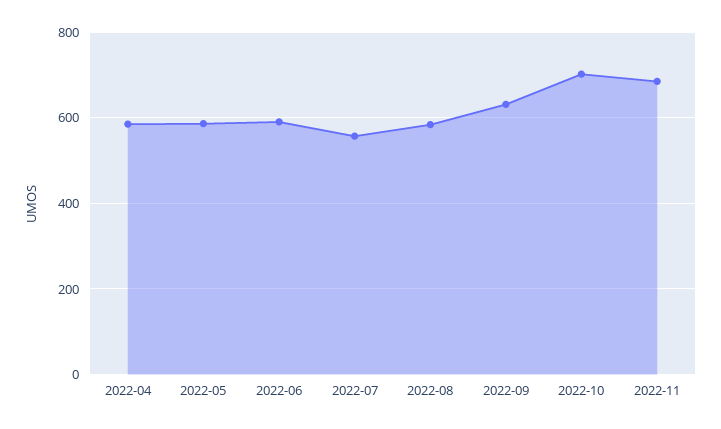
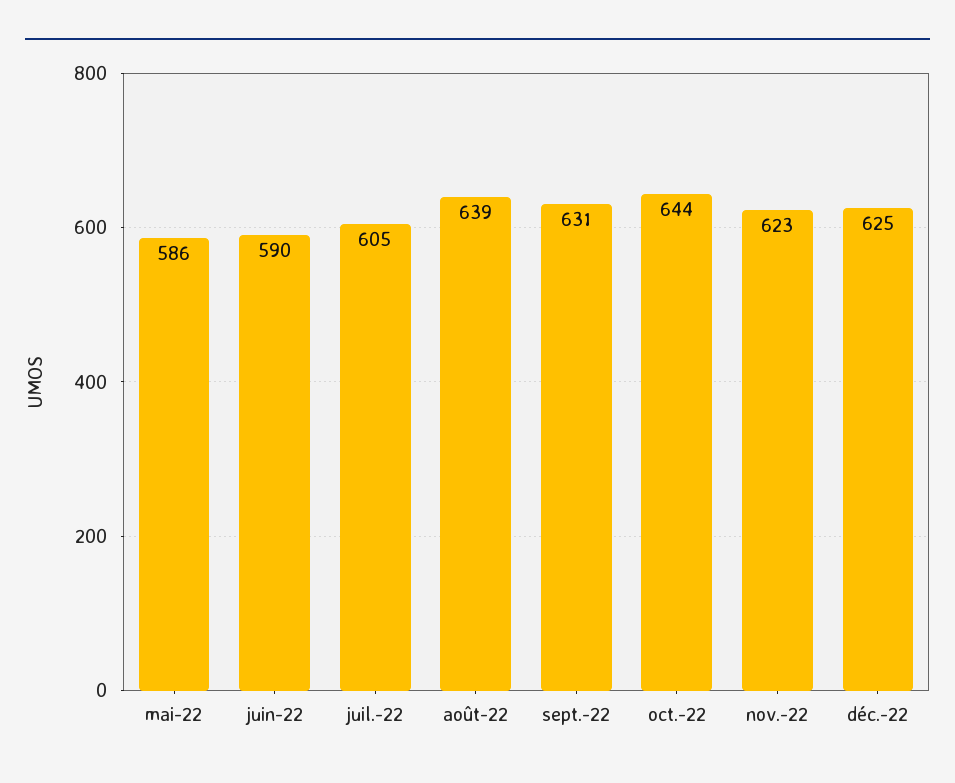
2022-04: 580 -> none
2022-07: 560 -> 605
2022-08: 580 -> 639
2022-10: 700 -> 644
2022-11: 680 -> 623
déc.-22: none -> 625

